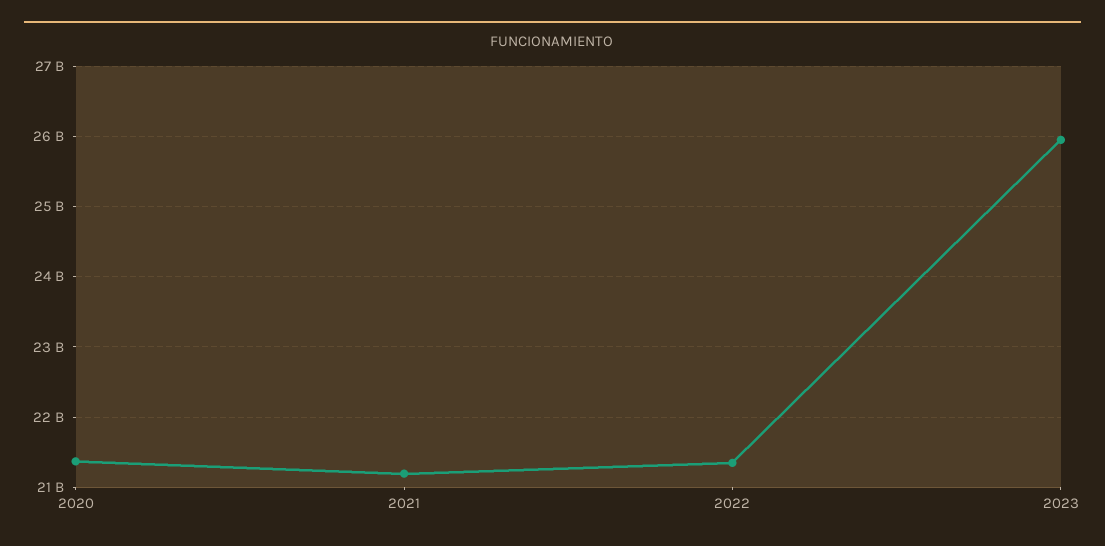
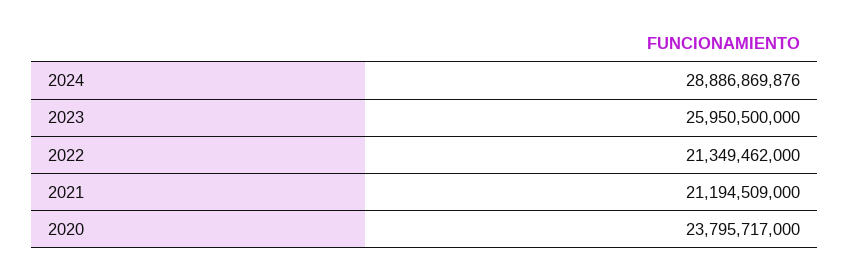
2020: 21400000000 -> 23795717000
2024: none -> 28886869876

